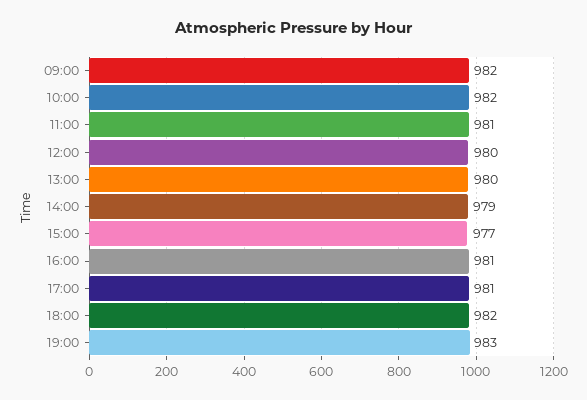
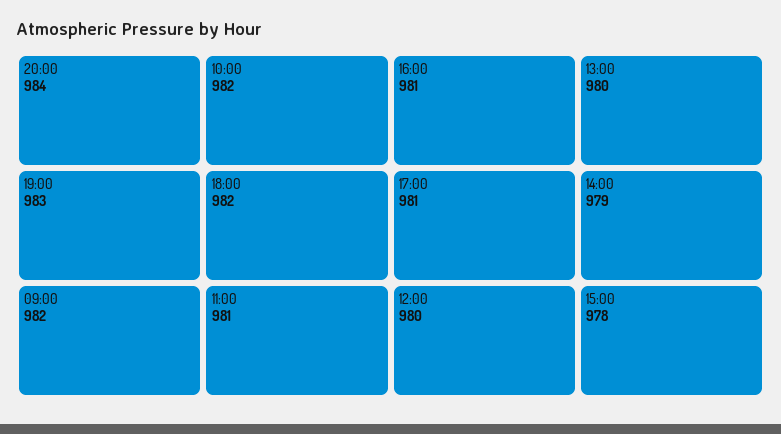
15:00: 977 -> 978
20:00: none -> 984

